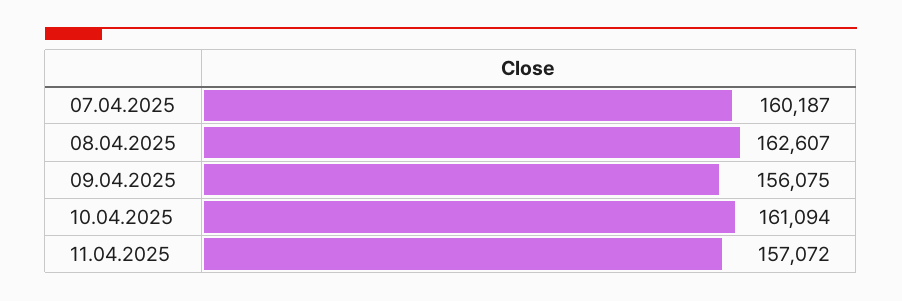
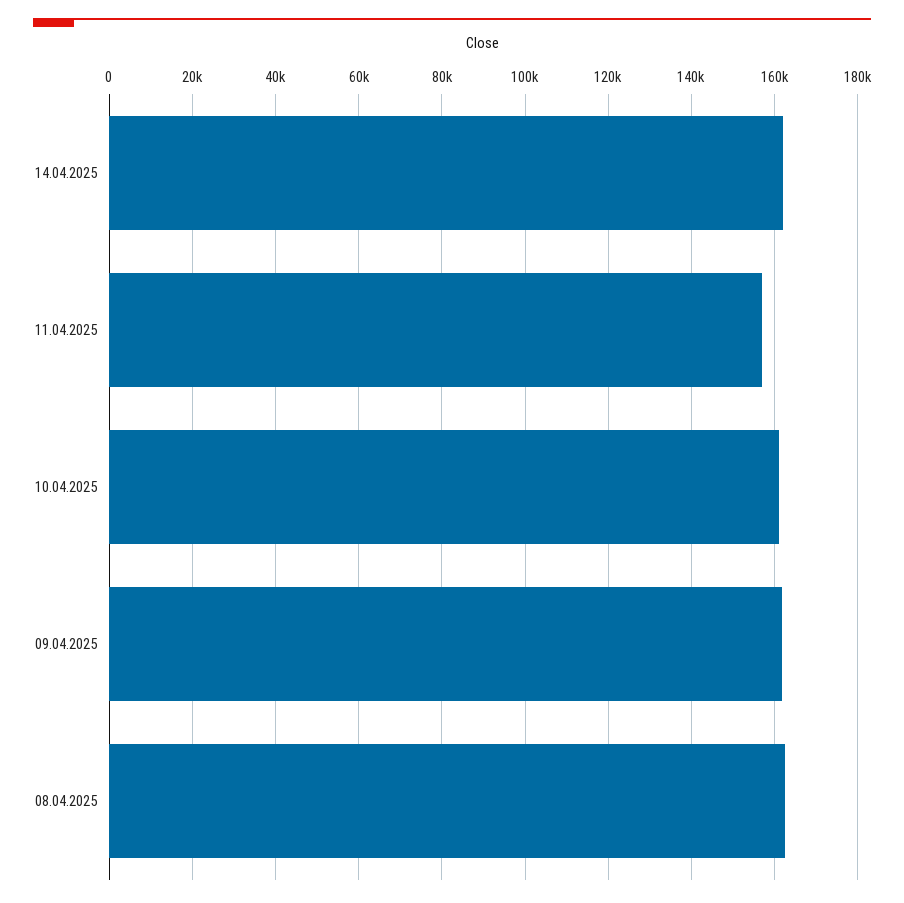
07.04.2025: 160187 -> none
09.04.2025: 156075 -> 162000
14.04.2025: none -> 162000

